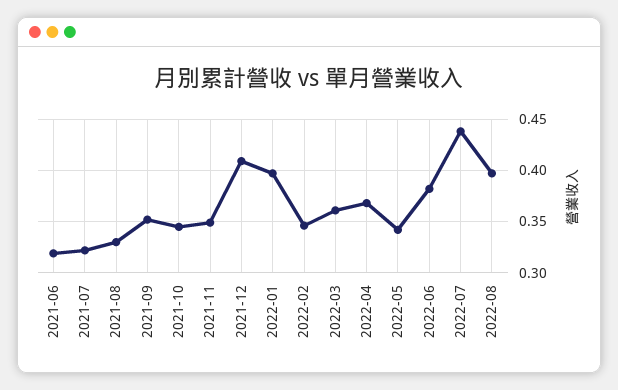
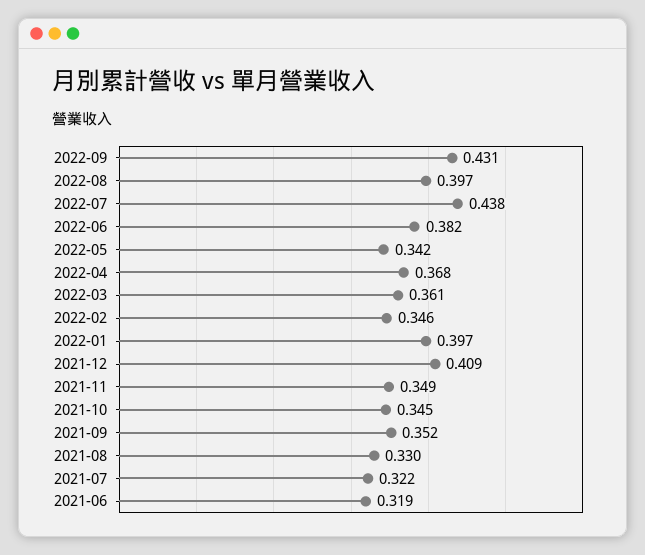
2022-09: none -> 0.431

